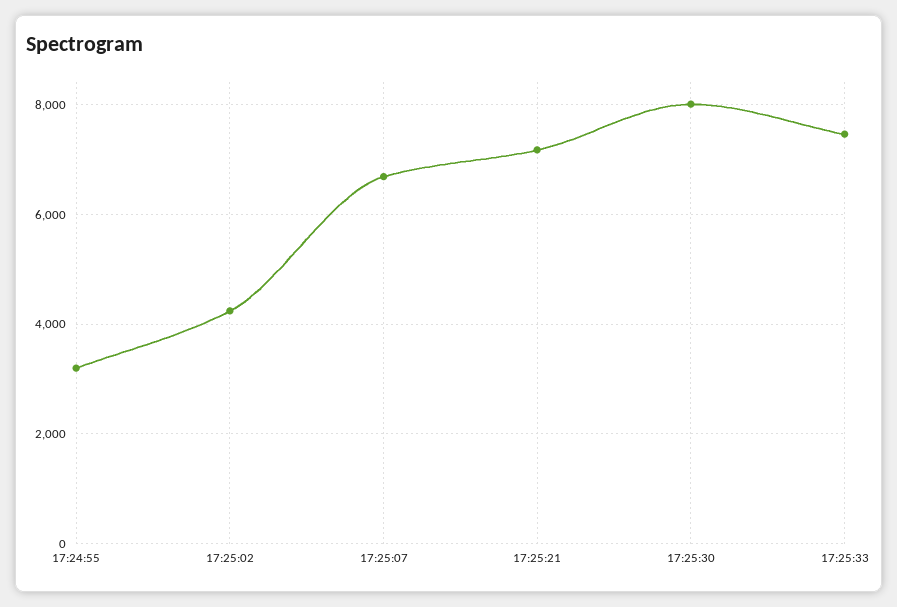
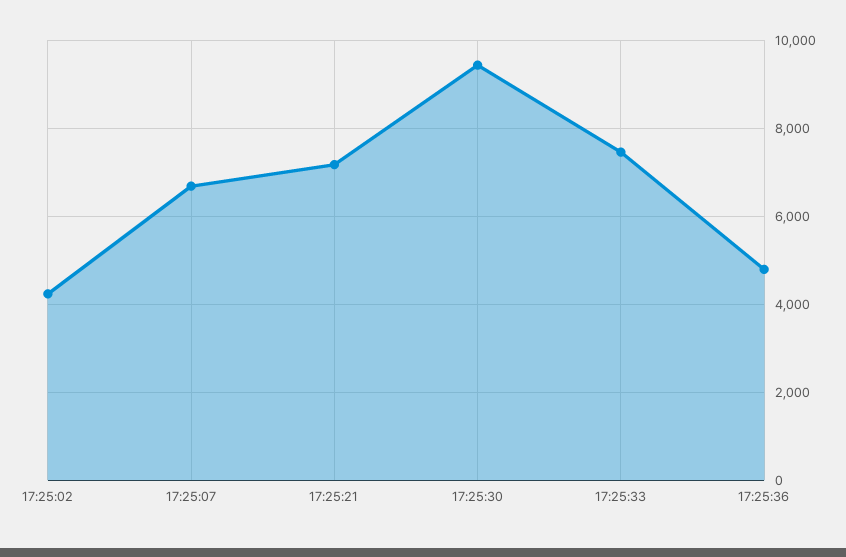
17:24:55: 3200 -> none
17:25:30: 8000 -> 9400
17:25:36: none -> 4800

